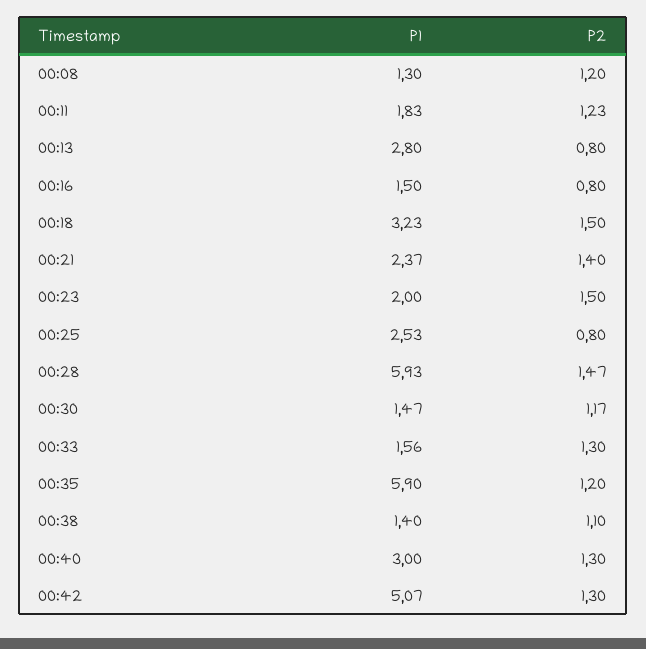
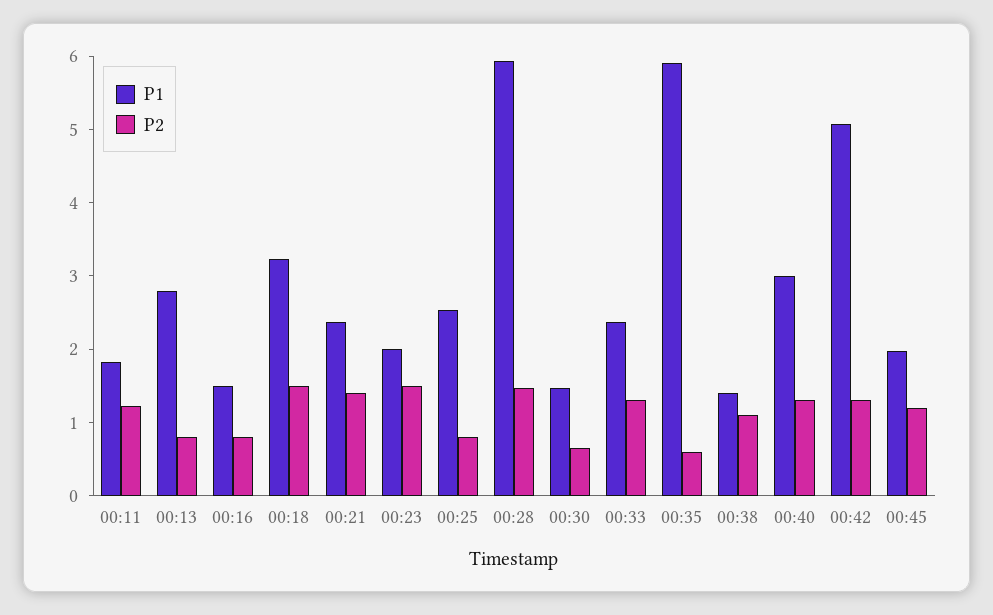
P1, 00:08: 1.3 -> none
P2, 00:08: 1.2 -> none
P2, 00:30: 1.17 -> 0.6
P1, 00:33: 1.56 -> 2.4
P2, 00:35: 1.2 -> 0.6
P1, 00:45: none -> 2
P2, 00:45: none -> 1.2

